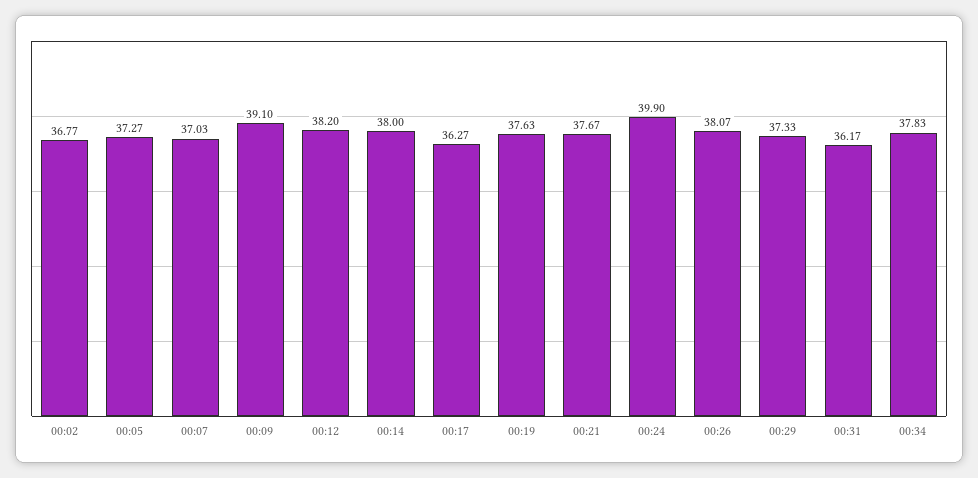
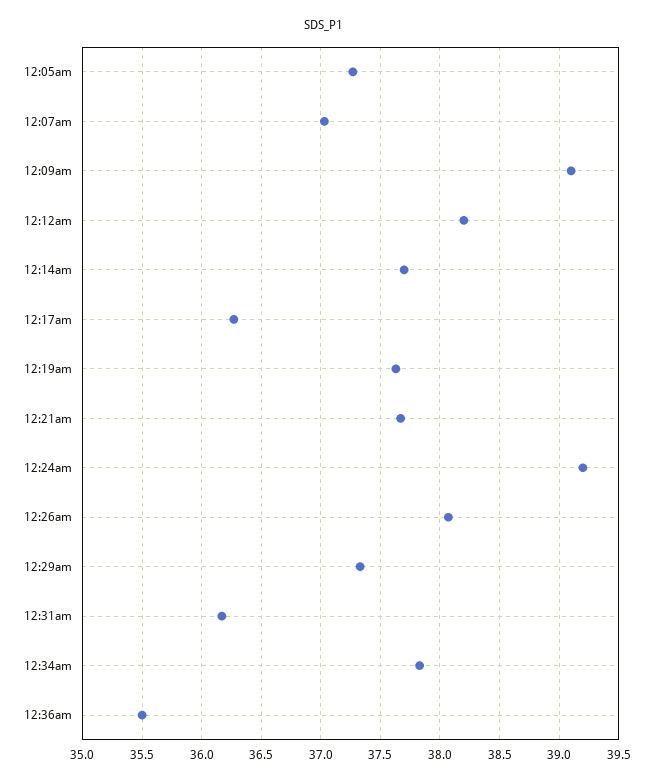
00:02: 36.77 -> none
00:14: 38 -> 37.7
00:24: 39.9 -> 39.2
12:36am: none -> 35.5

